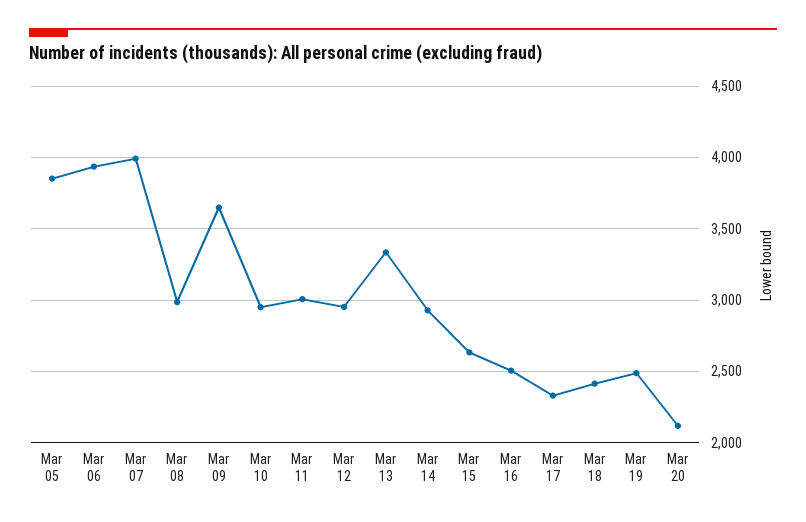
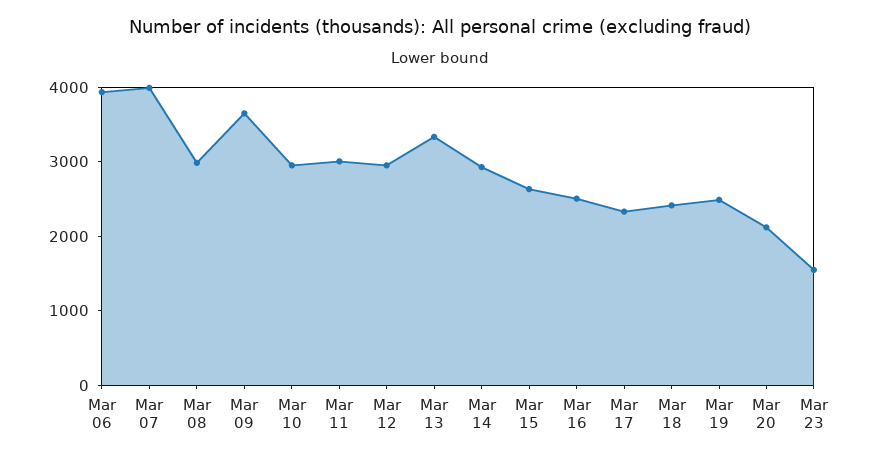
Mar 05: 3850 -> none
Mar 23: none -> 1600

